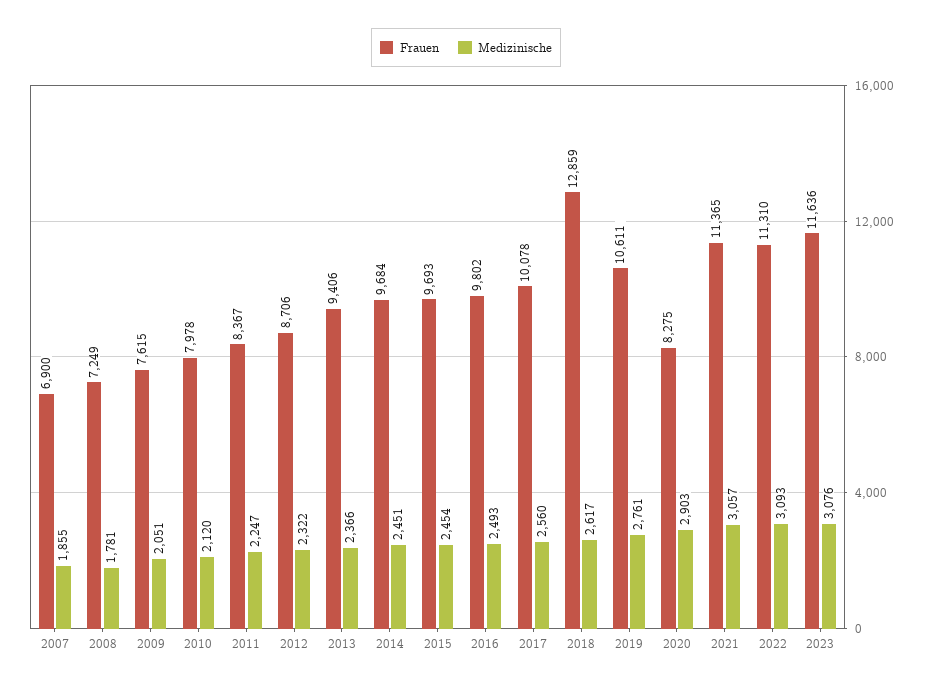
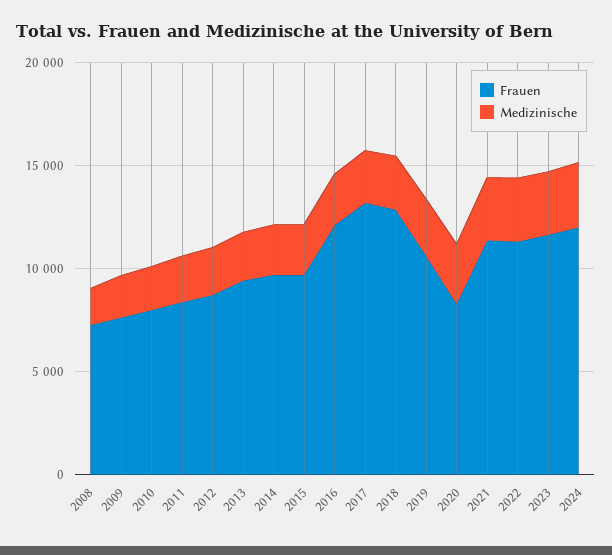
Frauen, 2007: 6900 -> none
Medizinische, 2007: 1855 -> none
Frauen, 2016: 9802 -> 12000
Frauen, 2017: 10078 -> 13000
Frauen, 2024: none -> 12000
Medizinische, 2024: none -> 3000

